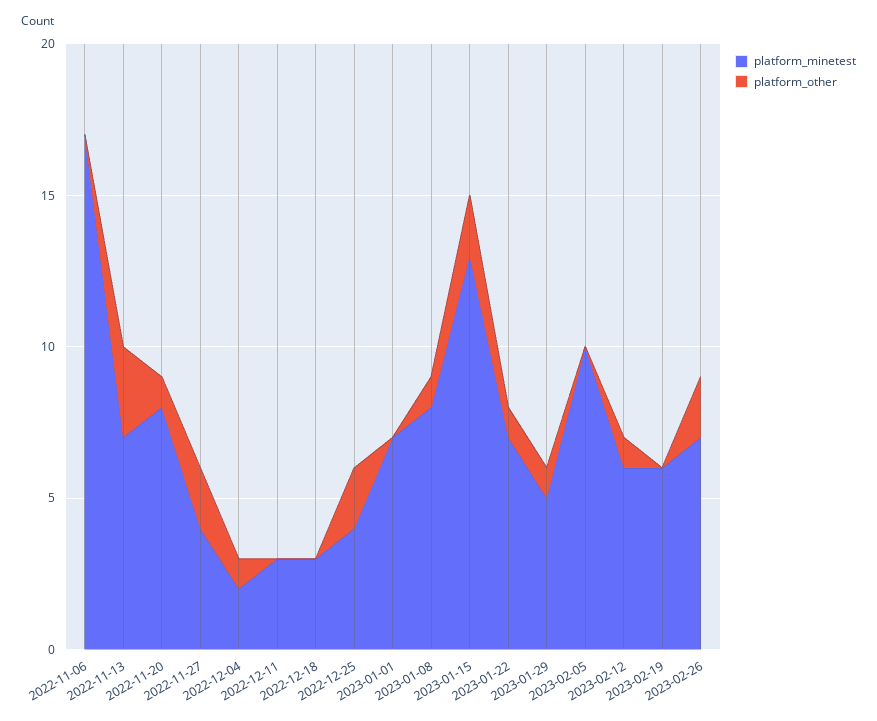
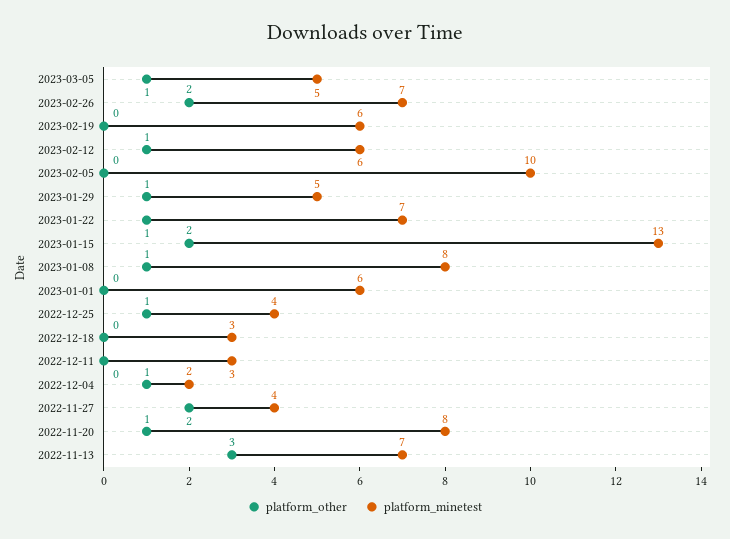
platform_minetest, 2022-11-06: 17 -> none
platform_other, 2022-11-06: 0 -> none
platform_other, 2022-12-25: 2 -> 1
platform_minetest, 2023-01-01: 7 -> 6
platform_other, 2023-03-05: none -> 1
platform_minetest, 2023-03-05: none -> 5

